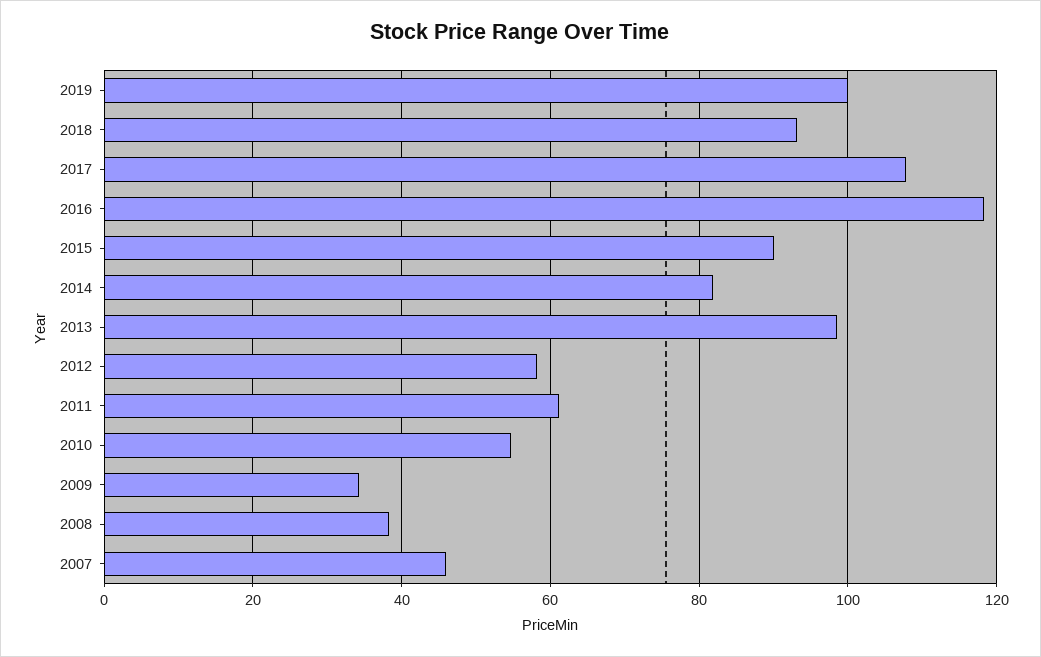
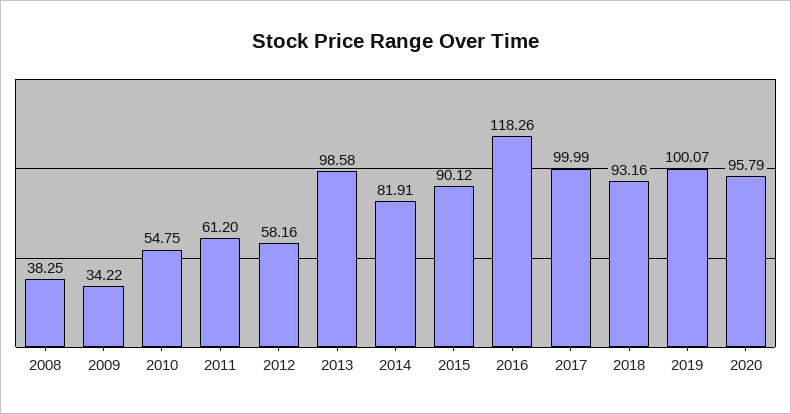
2017: 108 -> 99.99
2007: 46 -> none
2020: none -> 95.79

